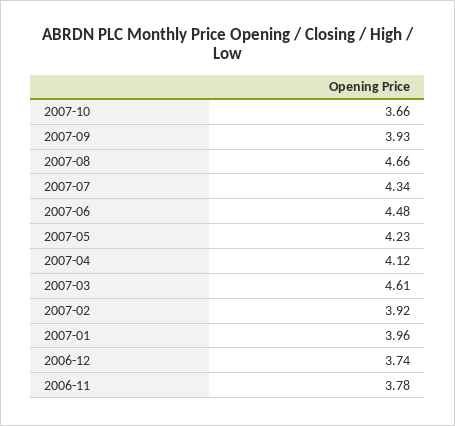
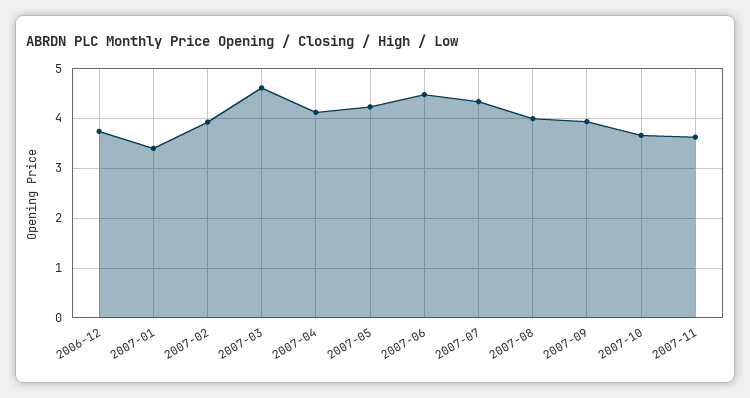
2007-08: 4.66 -> 4
2007-01: 3.96 -> 3.4
2006-11: 3.78 -> none
2007-11: none -> 3.6

